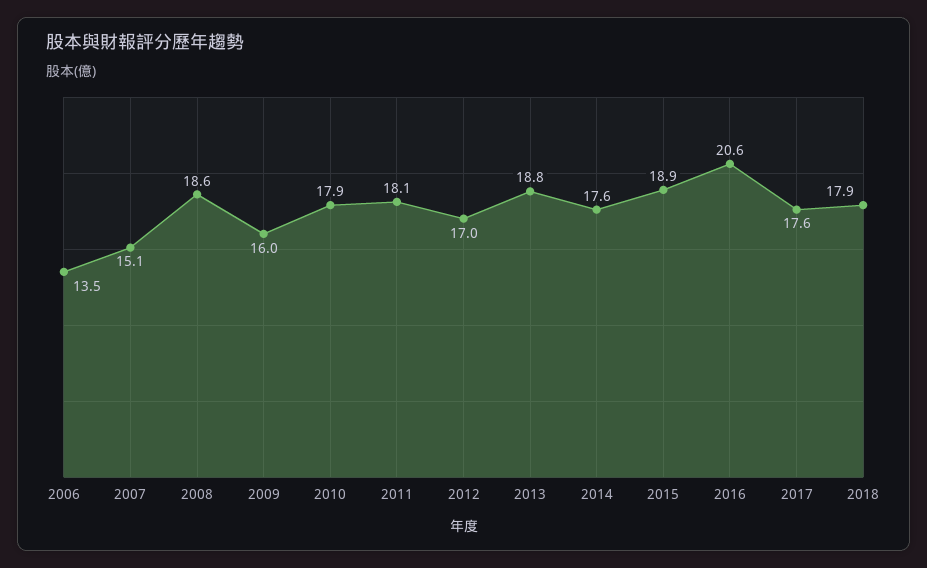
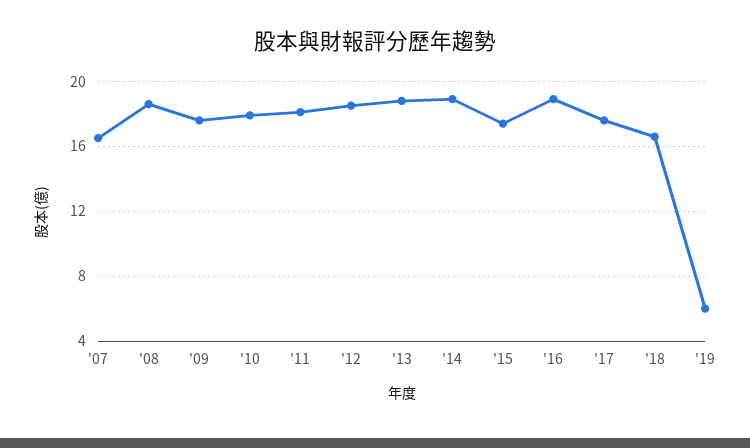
2006: 13.5 -> none
2007: 15.1 -> 16.5
2009: 16 -> 17.5
2012: 17 -> 18.5
2014: 17.6 -> 19
2015: 18.9 -> 17.5
2016: 20.6 -> 19
2018: 17.9 -> 16.5
'19: none -> 6

